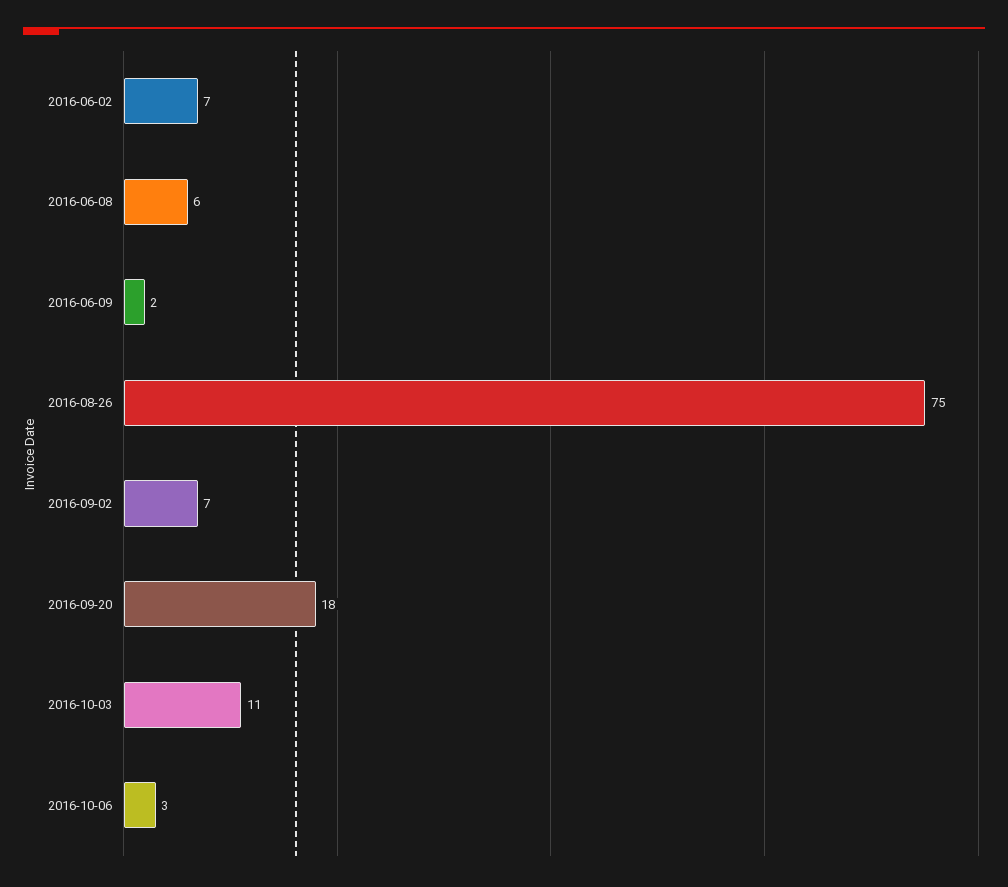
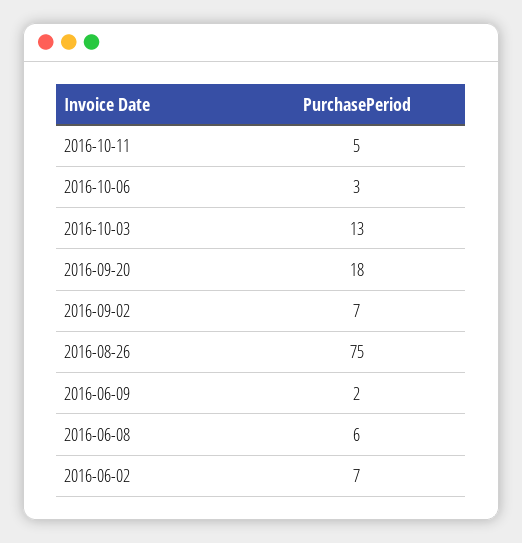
2016-10-03: 11 -> 13
2016-10-11: none -> 5

